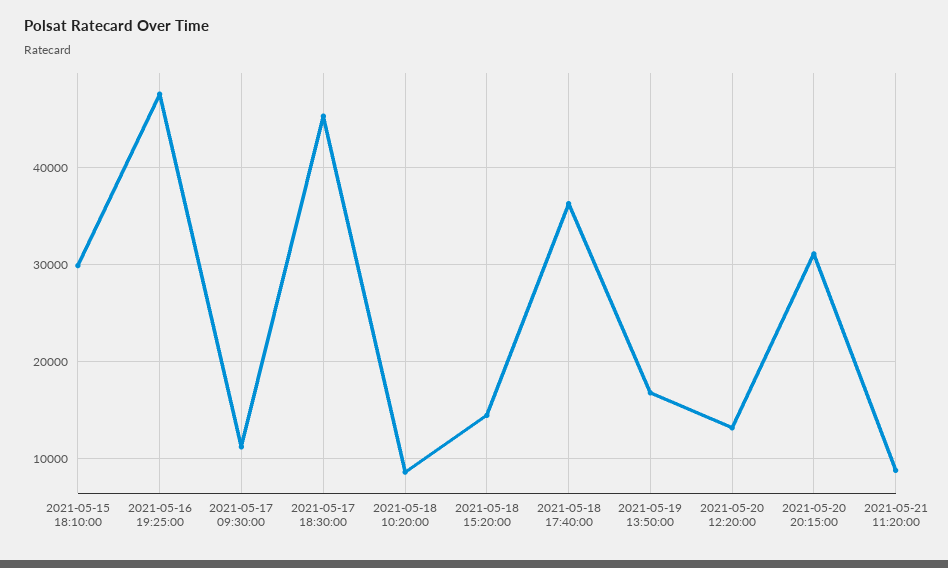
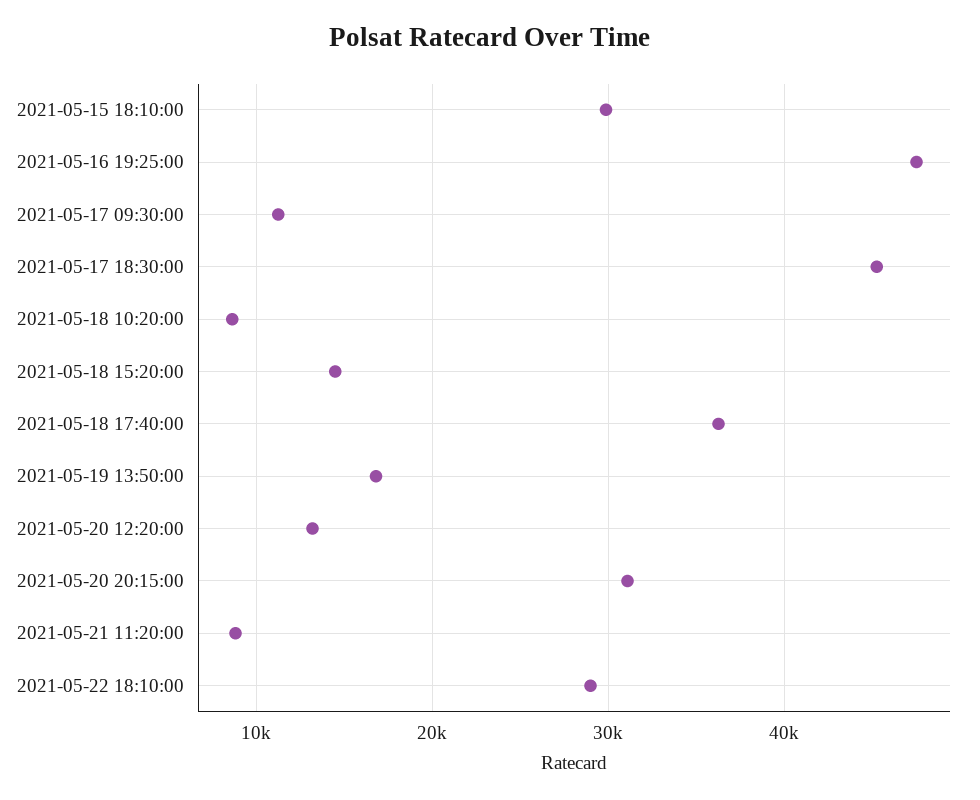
2021-05-22 18:10:00: none -> 29000

